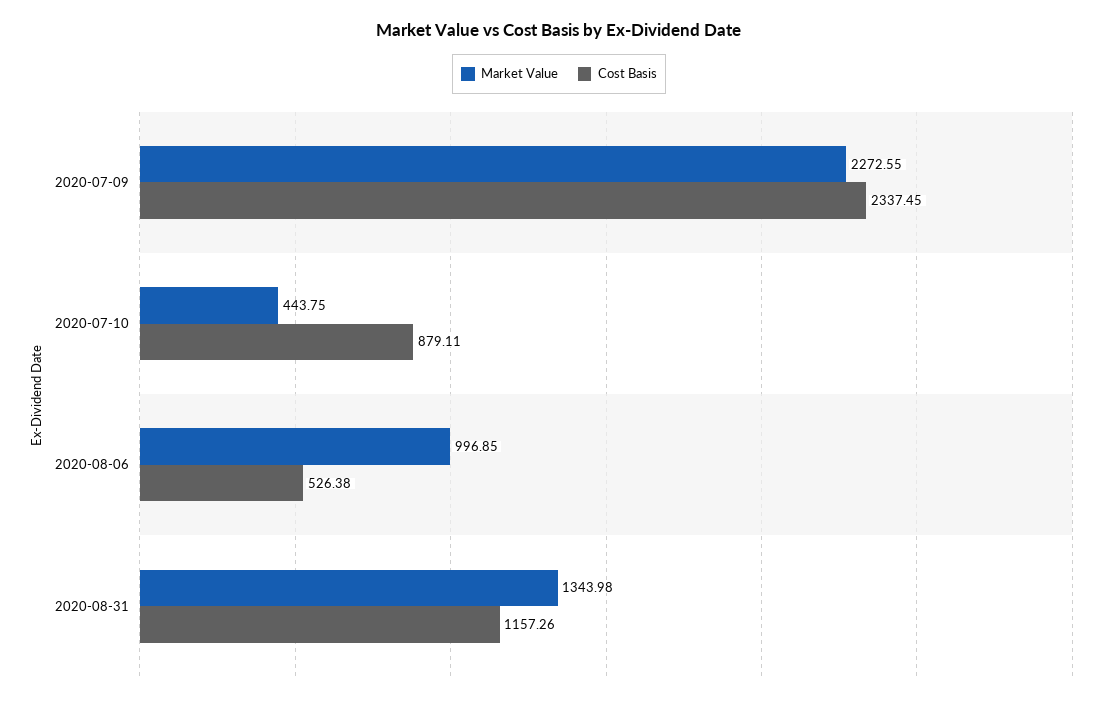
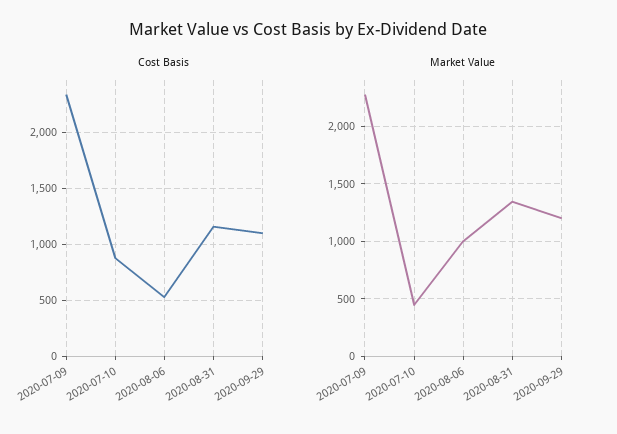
Cost Basis, 2020-09-29: none -> 1100
Market Value, 2020-09-29: none -> 1200

